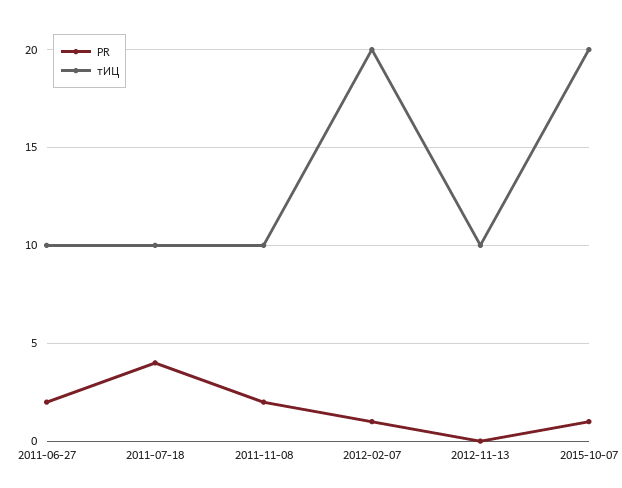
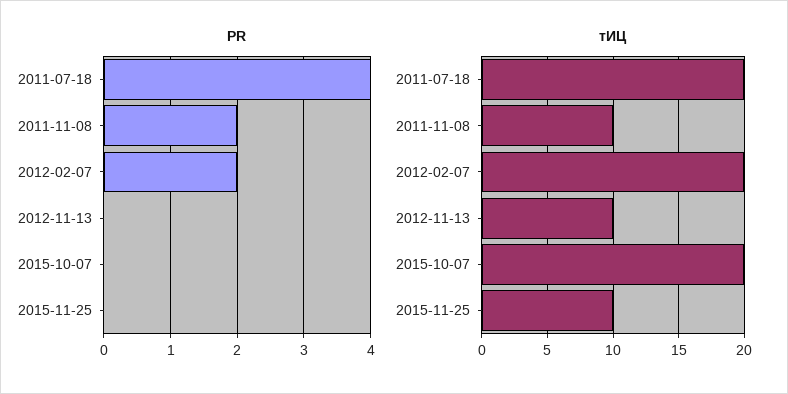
PR, 2011-06-27: 2 -> none
тИЦ, 2011-06-27: 10 -> none
тИЦ, 2011-07-18: 10 -> 20
PR, 2012-02-07: 1 -> 2
PR, 2015-10-07: 1 -> 0
PR, 2015-11-25: none -> 0
тИЦ, 2015-11-25: none -> 10

